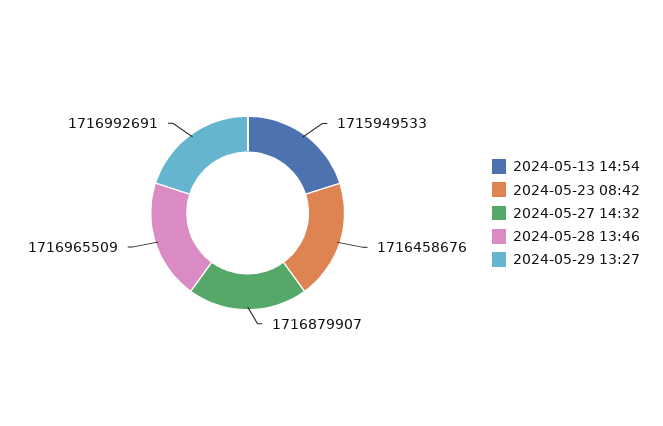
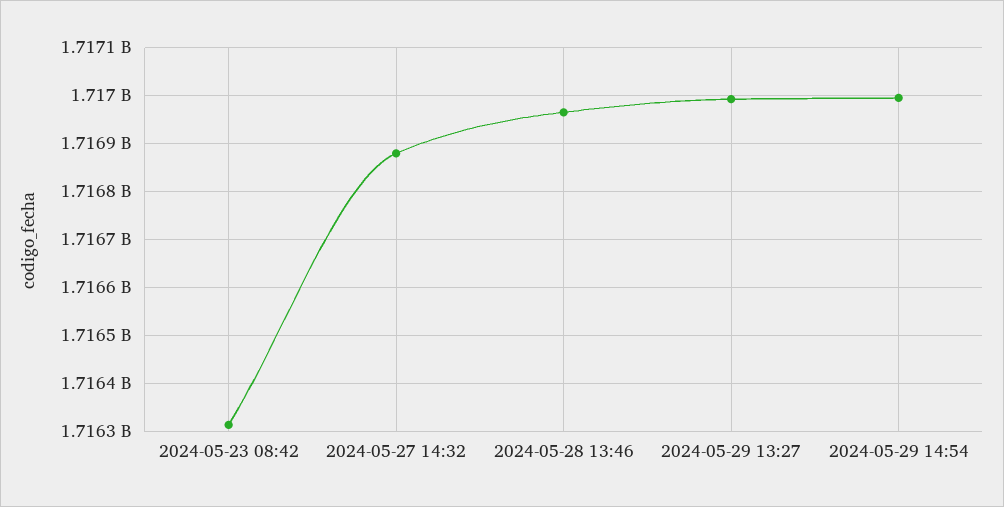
2024-05-13 14:54: 1715949533 -> none
2024-05-23 08:42: 1716458676 -> 1716320000
2024-05-29 14:54: none -> 1717000000

